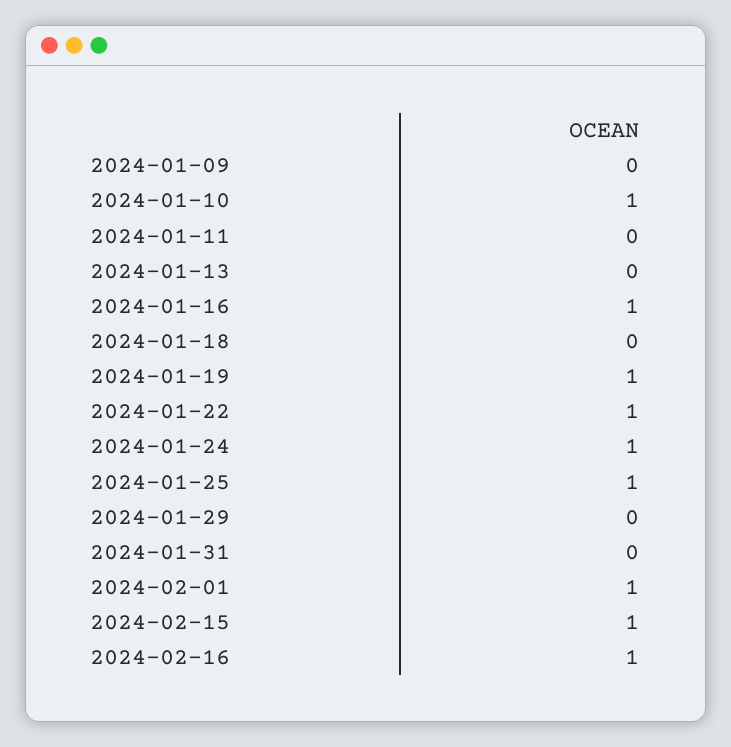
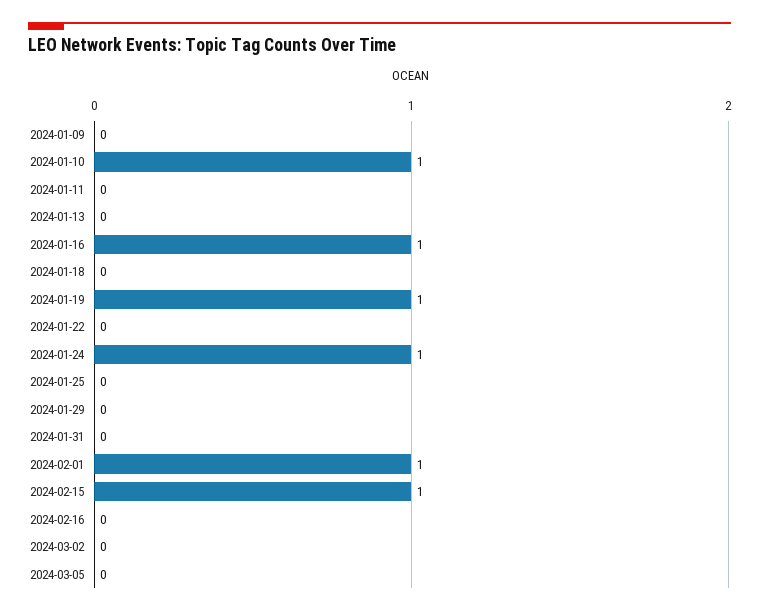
2024-01-22: 1 -> 0
2024-01-25: 1 -> 0
2024-02-16: 1 -> 0
2024-03-02: none -> 0
2024-03-05: none -> 0

